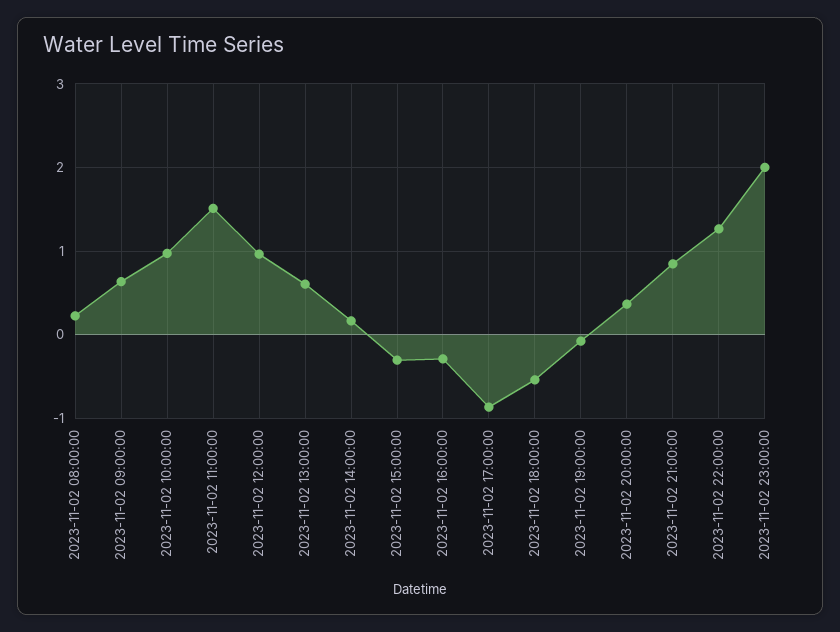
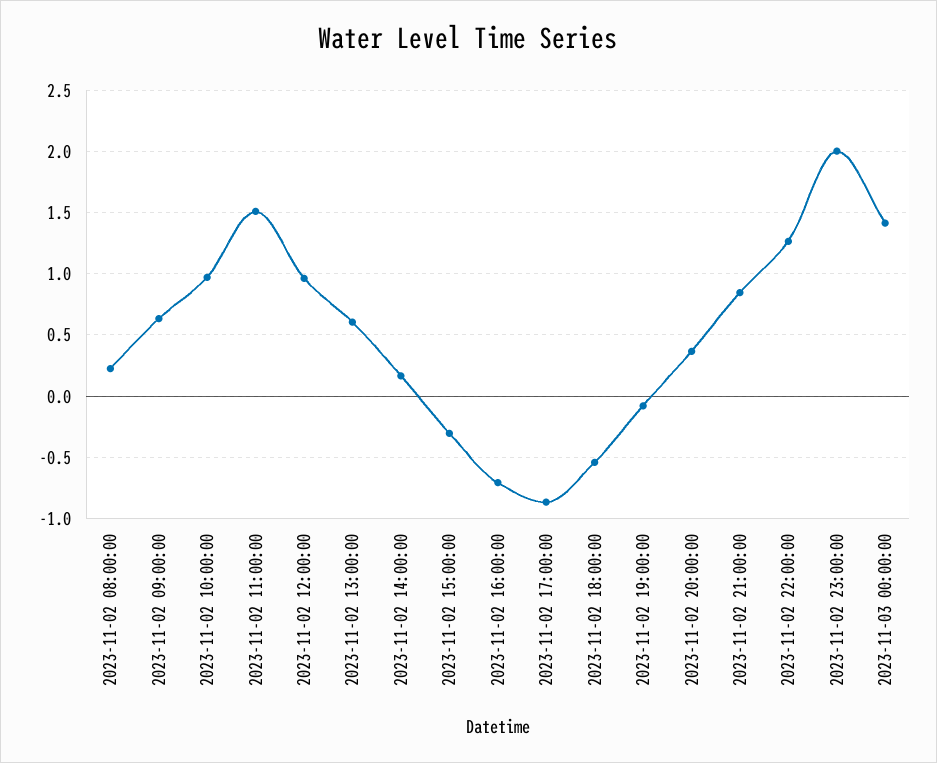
2023-11-02 16:00:00: -0.3 -> -0.7
2023-11-03 00:00:00: none -> 1.4

